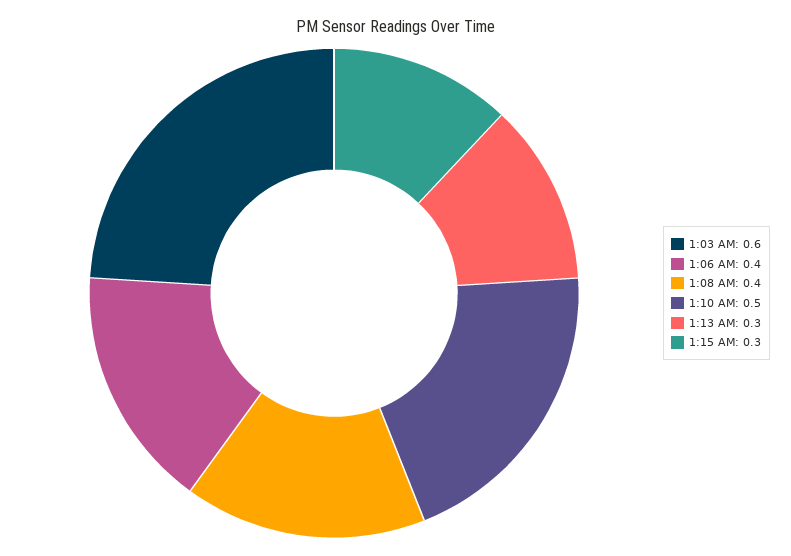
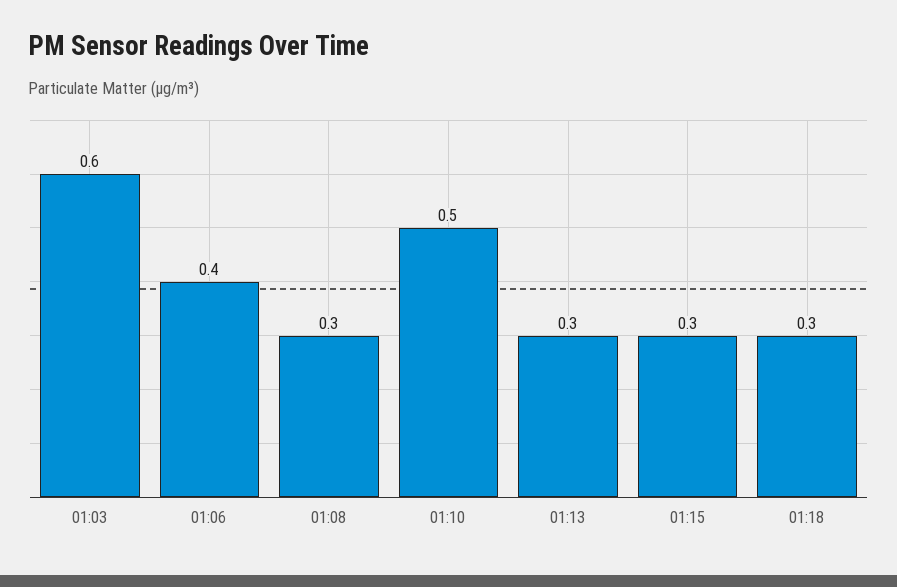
1:08 AM: 0.4 -> 0.3
01:18: none -> 0.3

